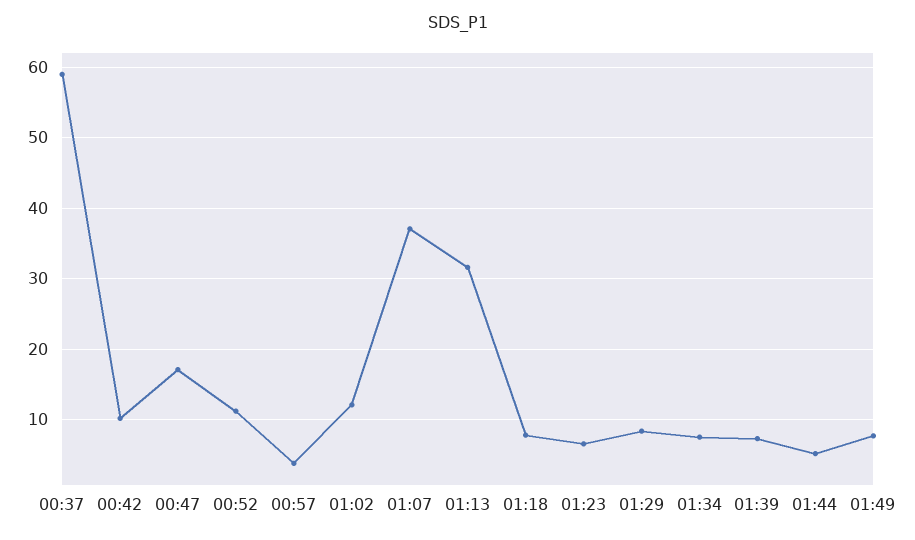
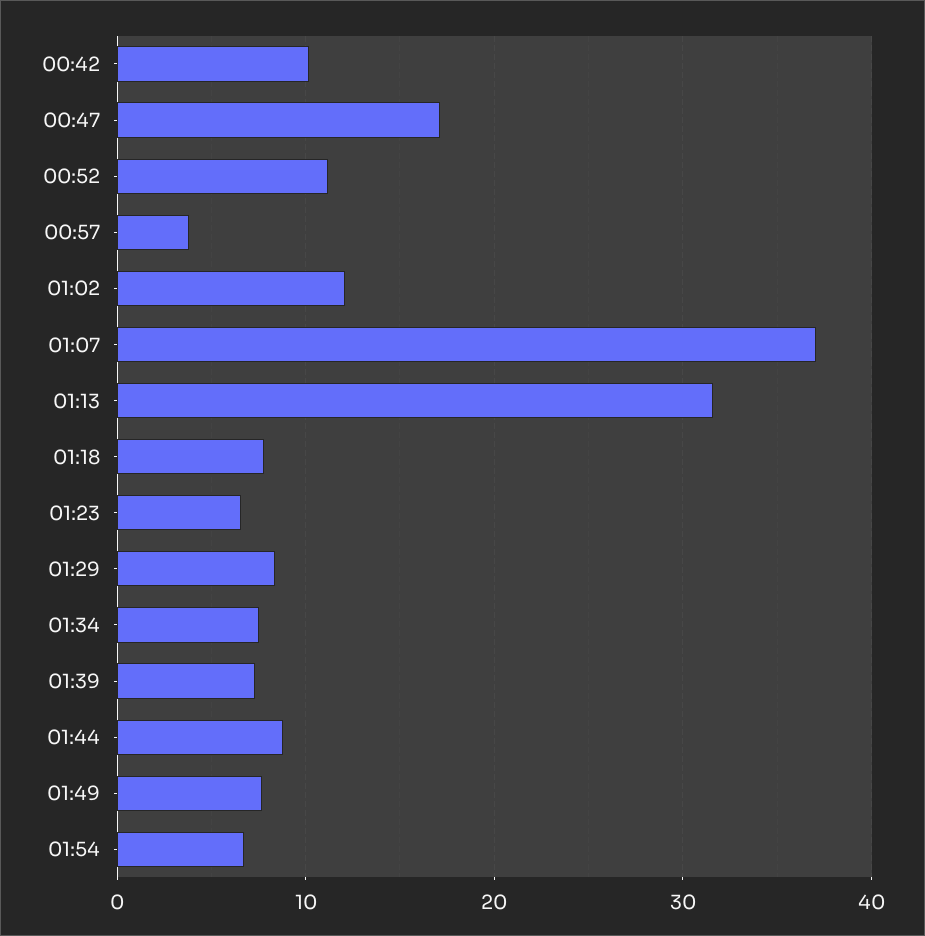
00:37: 59 -> none
01:44: 5 -> 9
01:54: none -> 7

